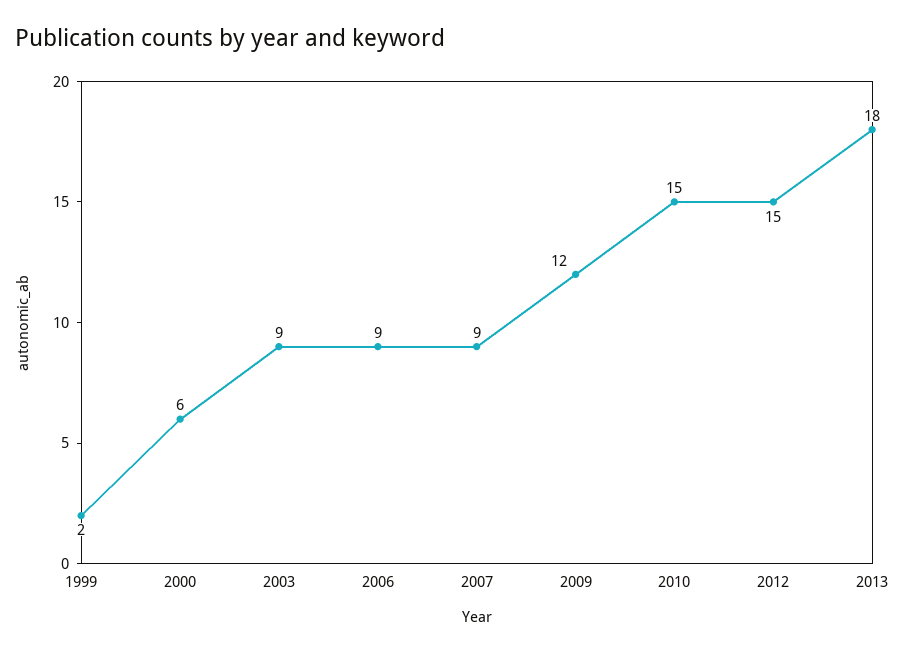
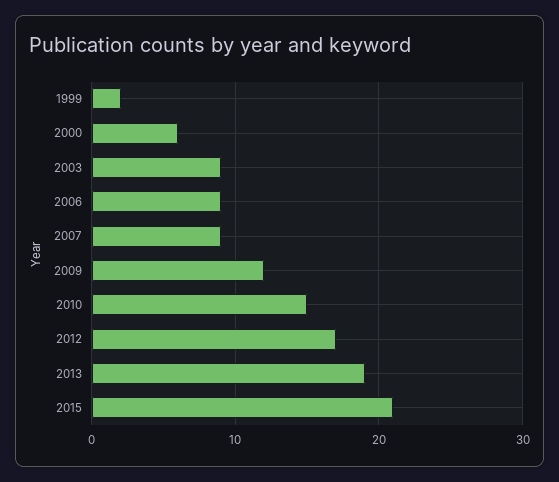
2012: 15 -> 17
2013: 18 -> 19
2015: none -> 21

